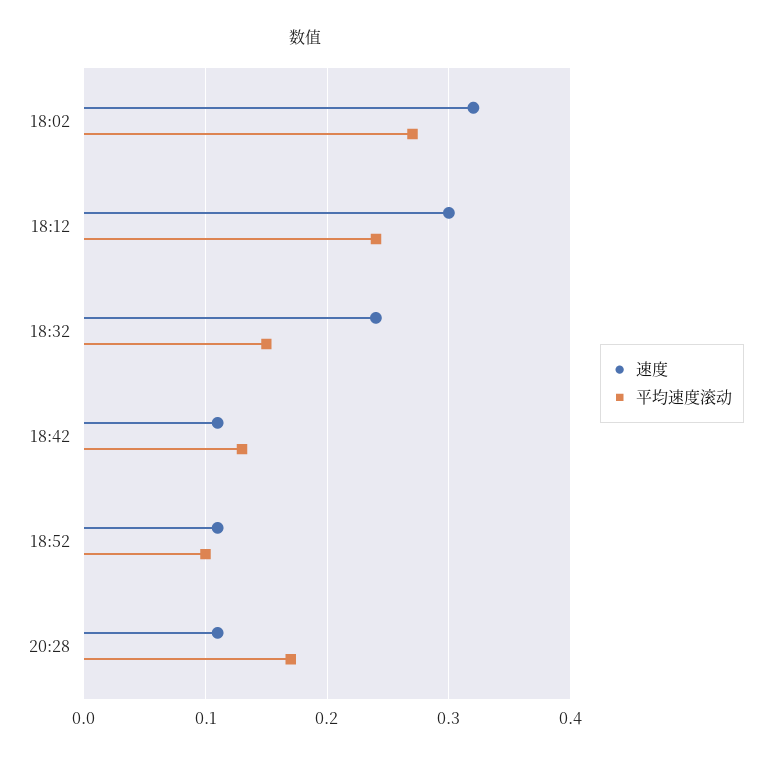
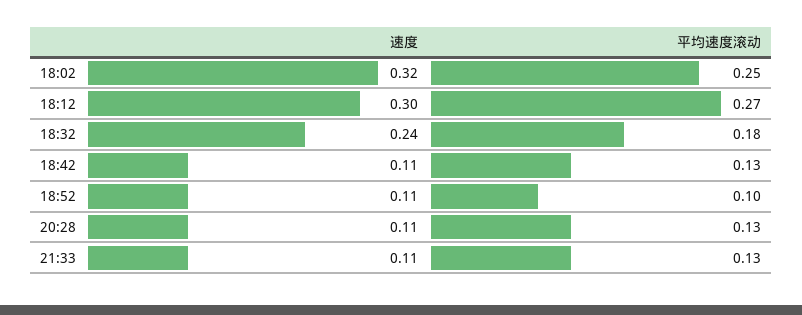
平均速度滚动, 18:02: 0.27 -> 0.25
平均速度滚动, 18:12: 0.24 -> 0.27
平均速度滚动, 18:32: 0.15 -> 0.18
平均速度滚动, 20:28: 0.17 -> 0.13
速度, 21:33: none -> 0.11
平均速度滚动, 21:33: none -> 0.13

